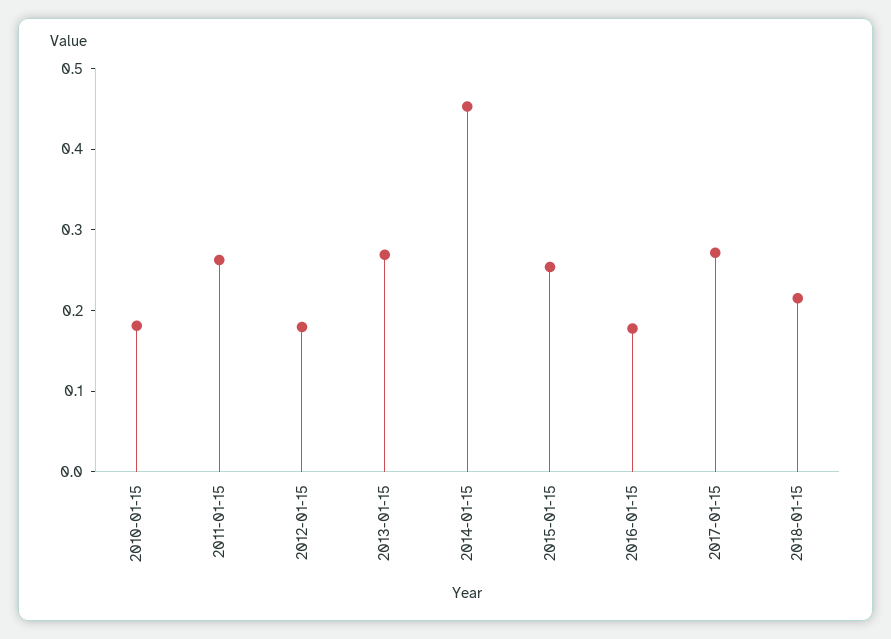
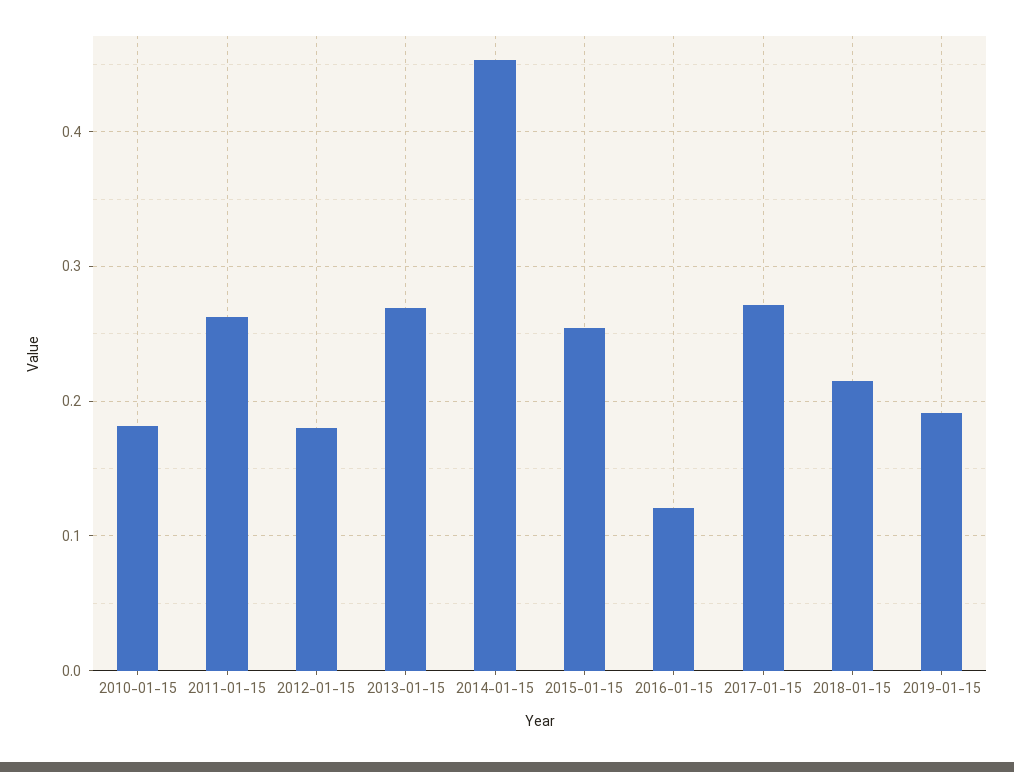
2016-01-15: 0.18 -> 0.12
2019-01-15: none -> 0.19

